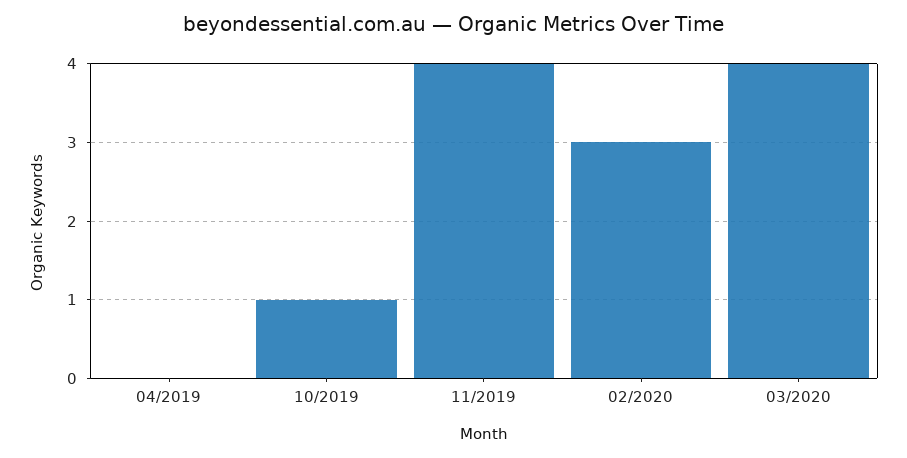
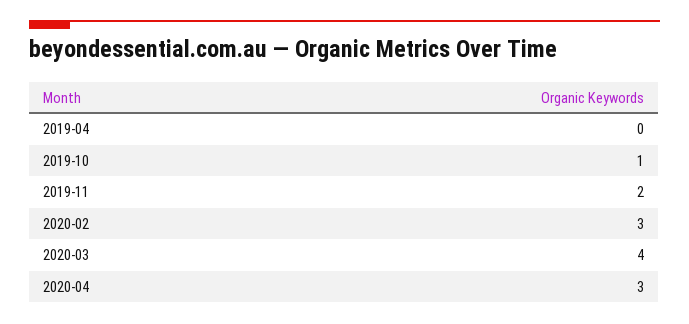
11/2019: 4 -> 2
2020-04: none -> 3

